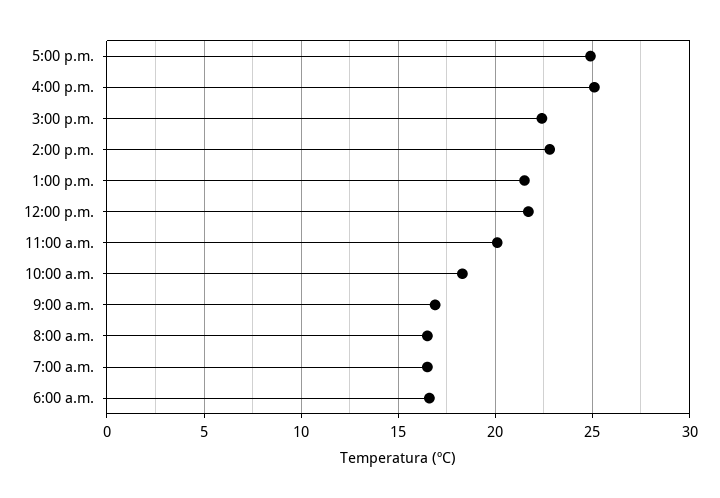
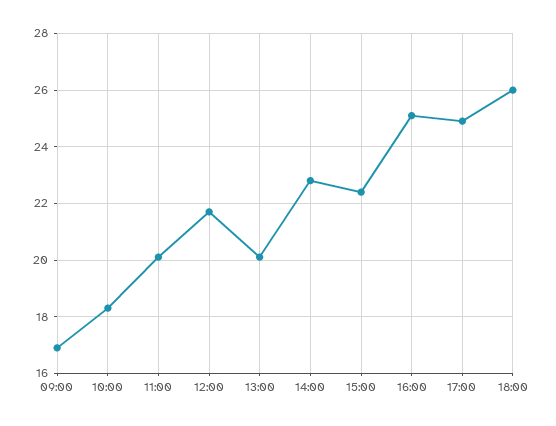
1:00 p.m.: 21.5 -> 20
8:00 a.m.: 16.5 -> none
7:00 a.m.: 16.5 -> none
6:00 a.m.: 16.5 -> none
18:00: none -> 26

